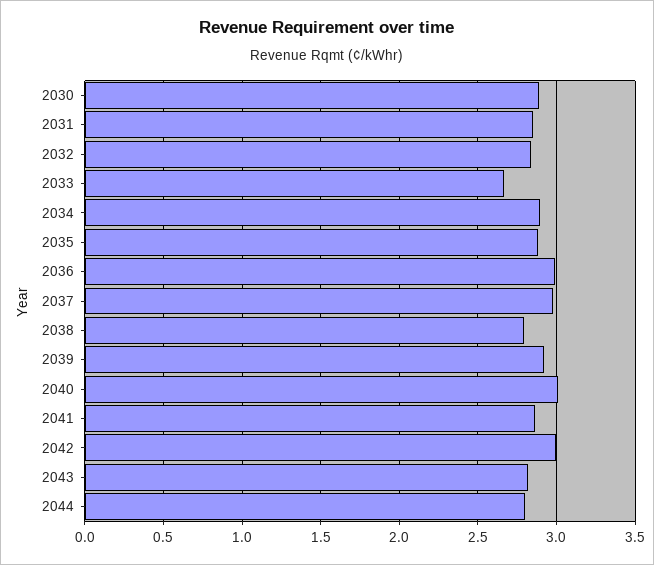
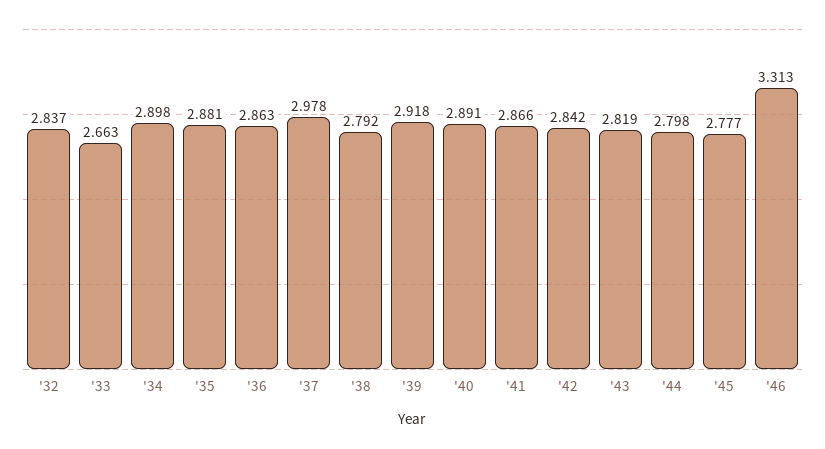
2030: 2.9 -> none
2031: 2.85 -> none
2036: 3 -> 2.863
2040: 3 -> 2.891
2042: 3 -> 2.842
'45: none -> 2.777
'46: none -> 3.313

